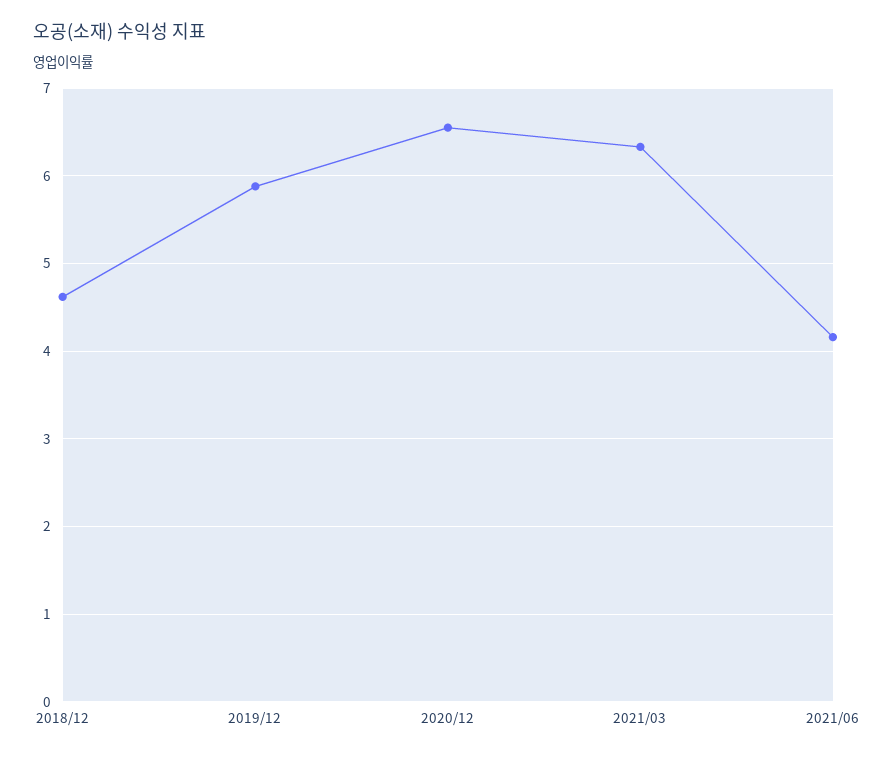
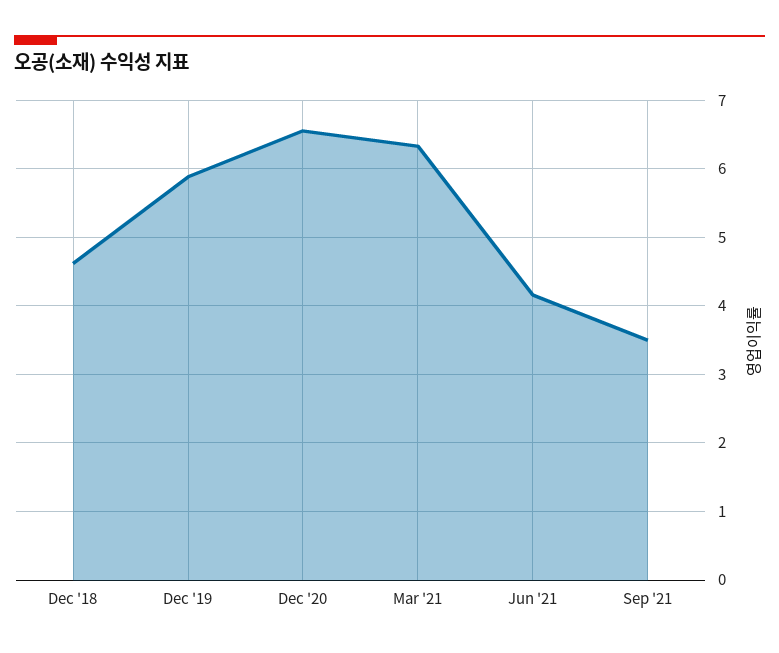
Sep '21: none -> 3.5

